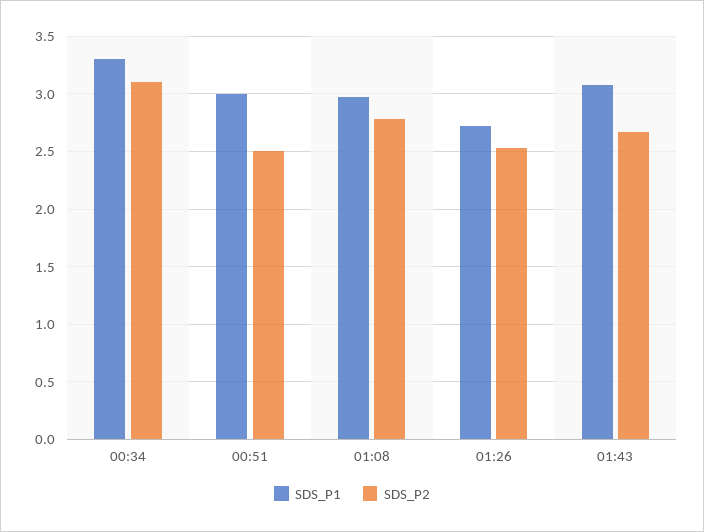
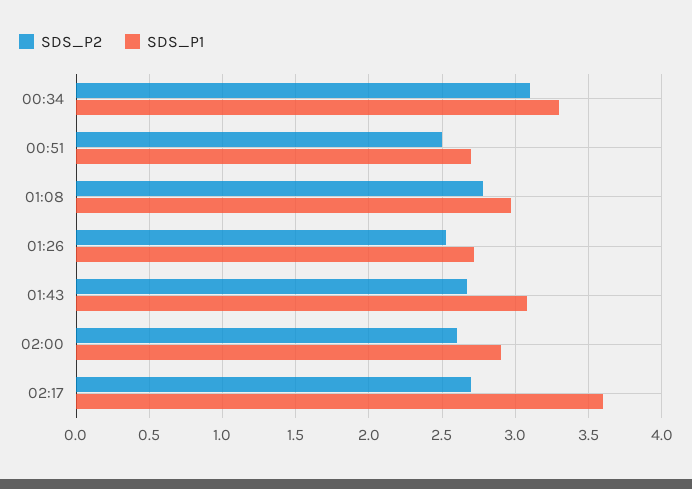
SDS_P1, 00:51: 3 -> 2.7
SDS_P2, 02:00: none -> 2.6
SDS_P1, 02:00: none -> 2.9
SDS_P2, 02:17: none -> 2.7
SDS_P1, 02:17: none -> 3.6

